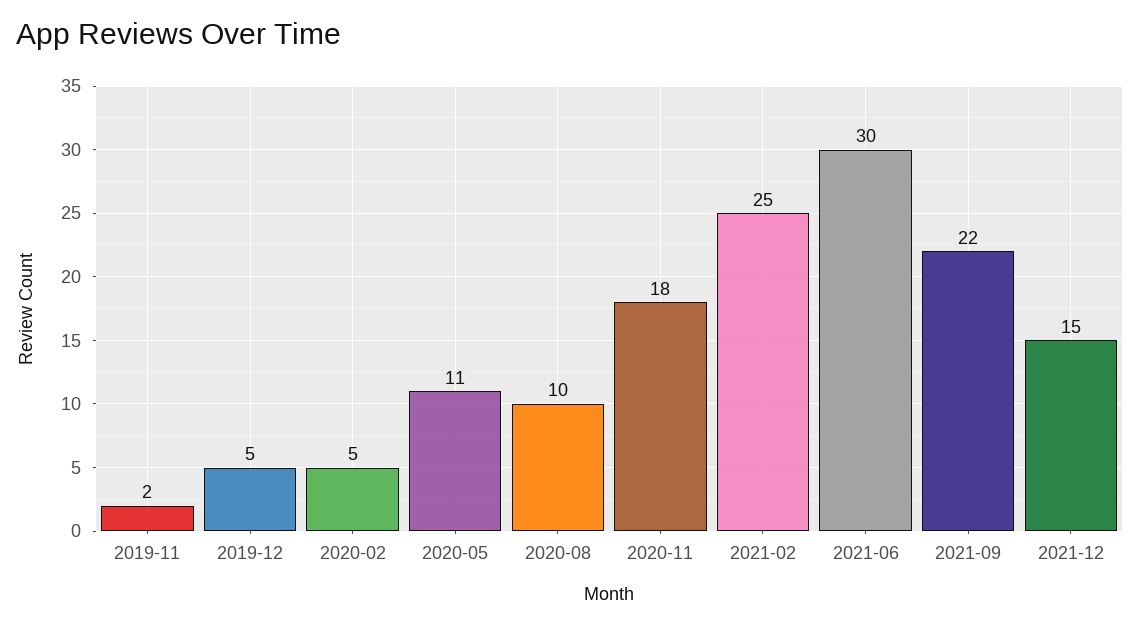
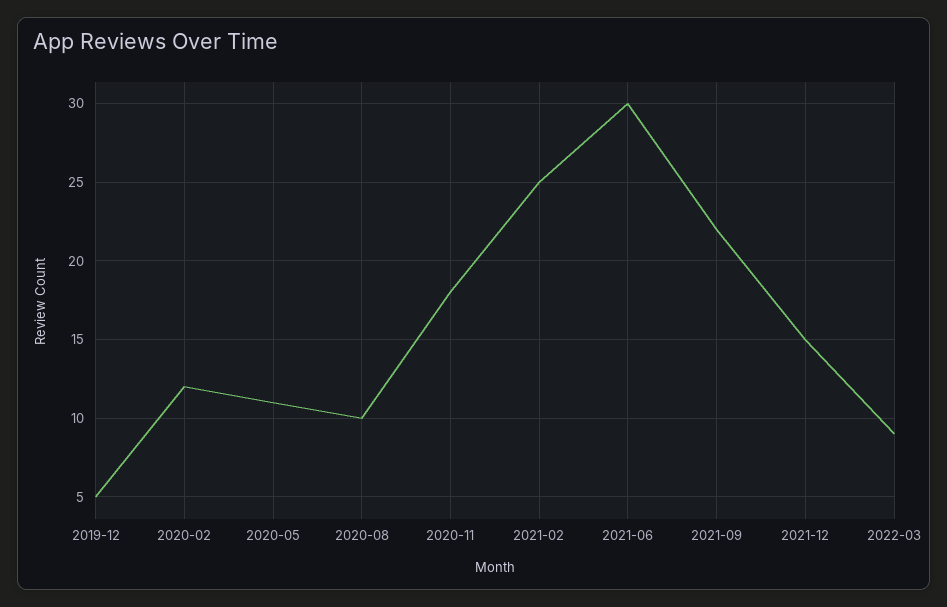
2019-11: 2 -> none
2020-02: 5 -> 12
2022-03: none -> 9

